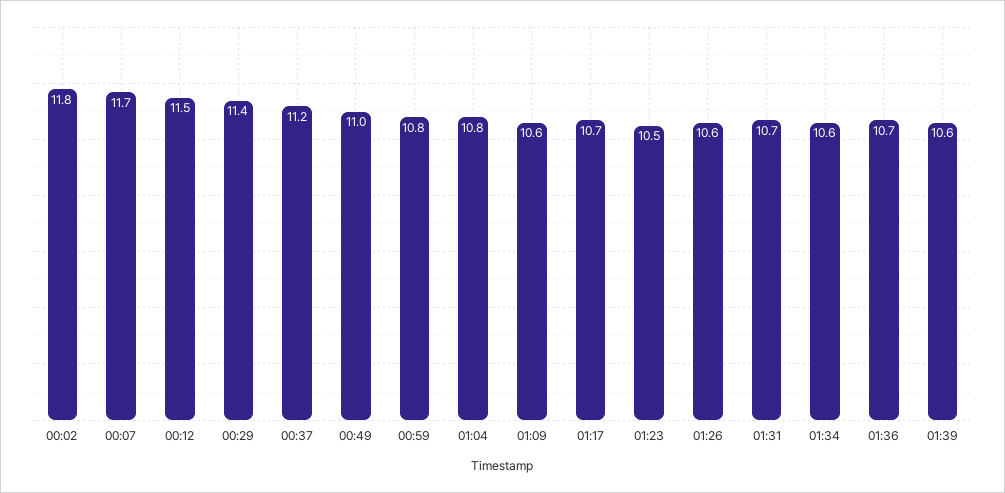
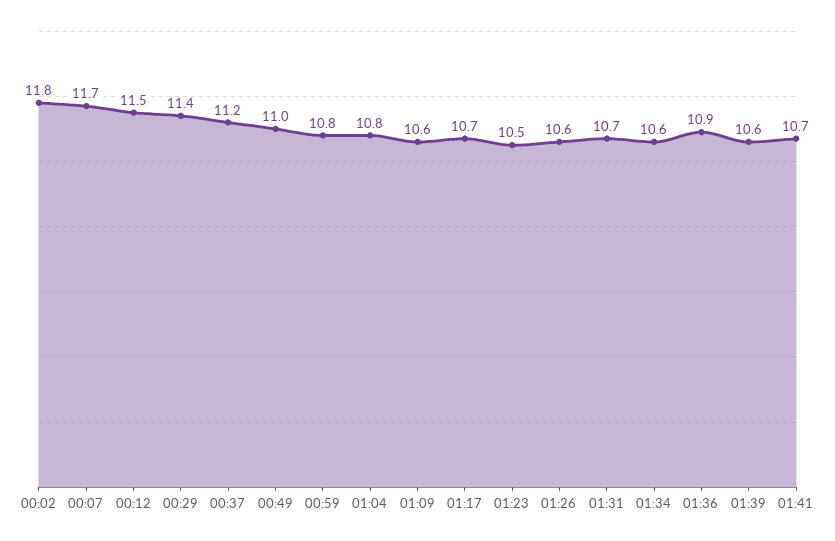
01:36: 10.7 -> 10.9
01:41: none -> 10.7

